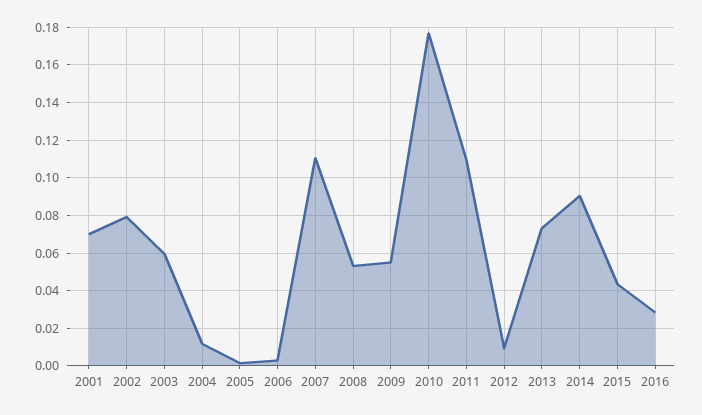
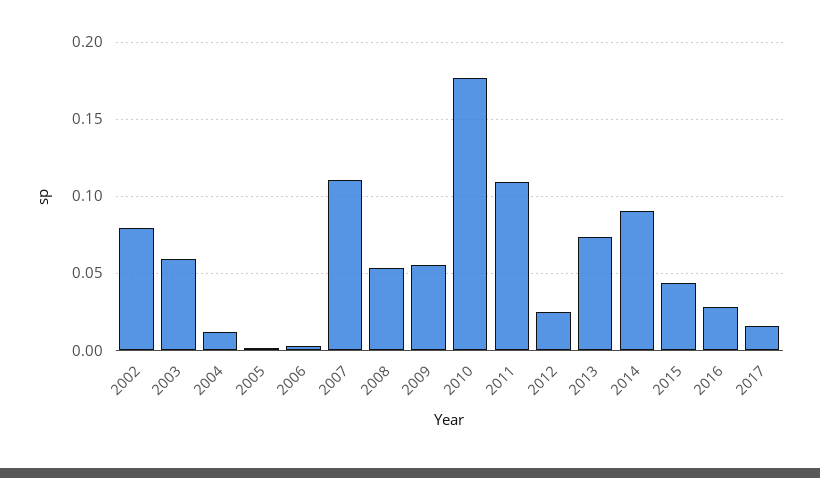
2001: 0.07 -> none
2012: 0.01 -> 0.025
2017: none -> 0.015

